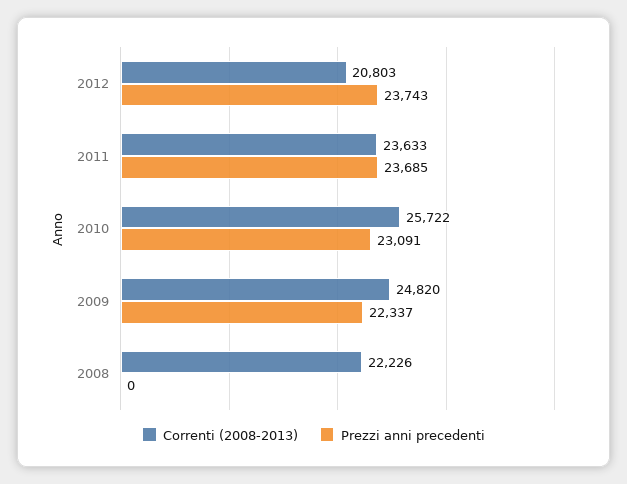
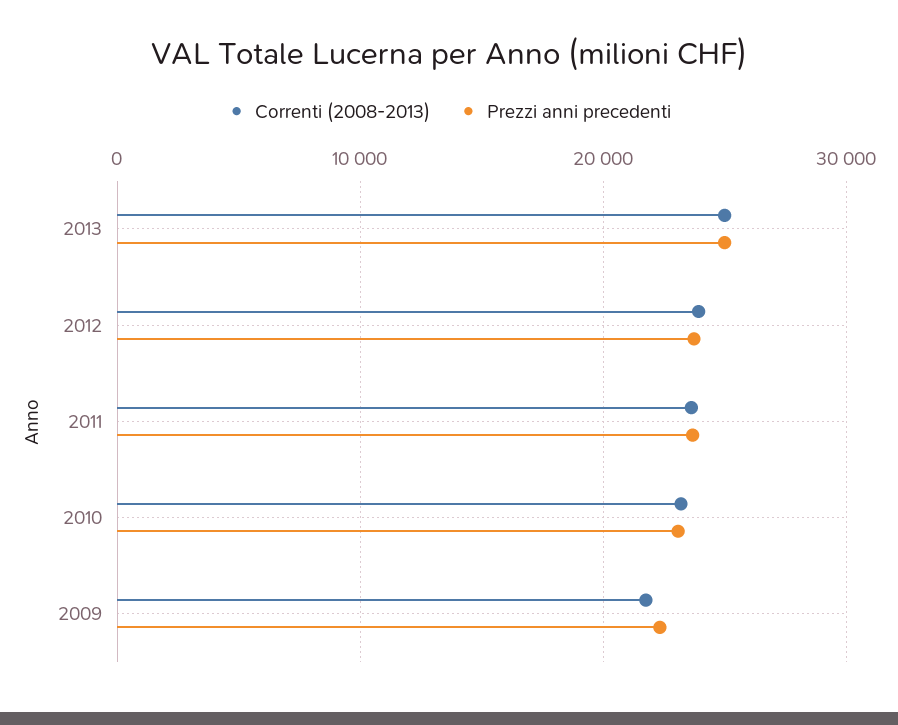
Correnti (2008-2013), 2012: 20803 -> 24000
Correnti (2008-2013), 2010: 25722 -> 23000
Correnti (2008-2013), 2009: 24820 -> 22000
Correnti (2008-2013), 2008: 22226 -> none
Prezzi anni precedenti, 2008: 0 -> none
Correnti (2008-2013), 2013: none -> 25000
Prezzi anni precedenti, 2013: none -> 25000

